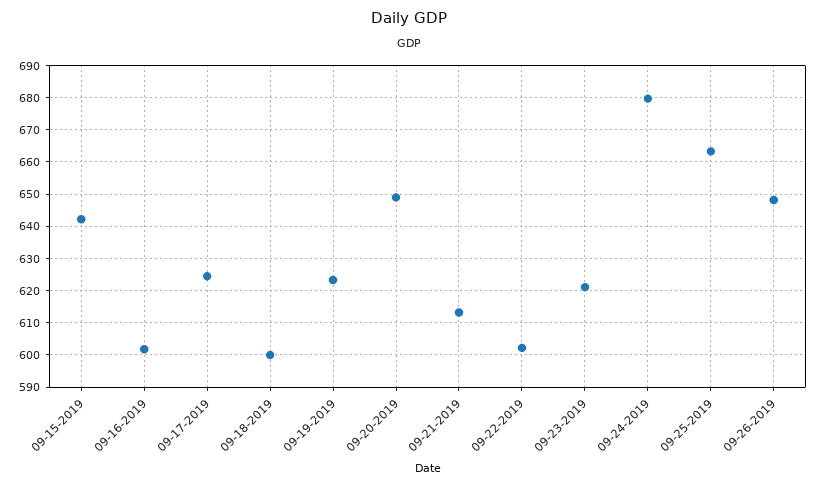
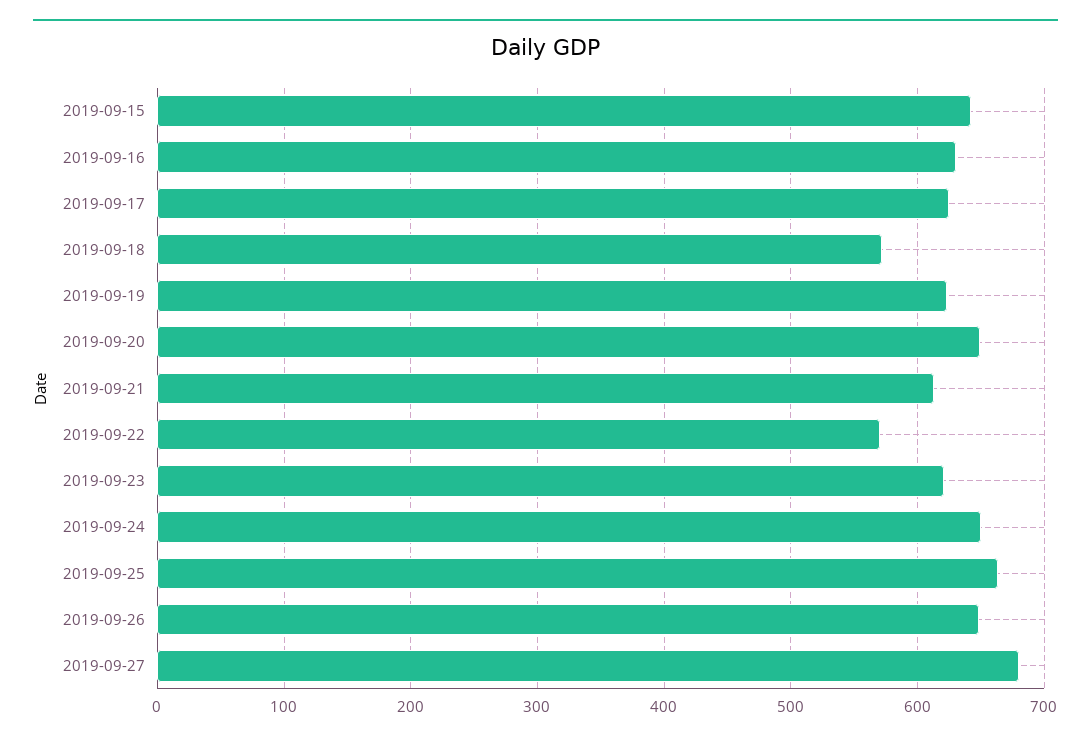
09-16-2019: 602 -> 630
09-18-2019: 600 -> 570
09-22-2019: 602 -> 570
09-24-2019: 680 -> 650
2019-09-27: none -> 680

